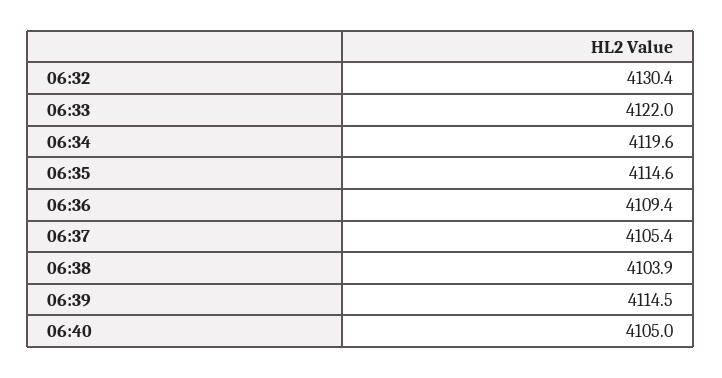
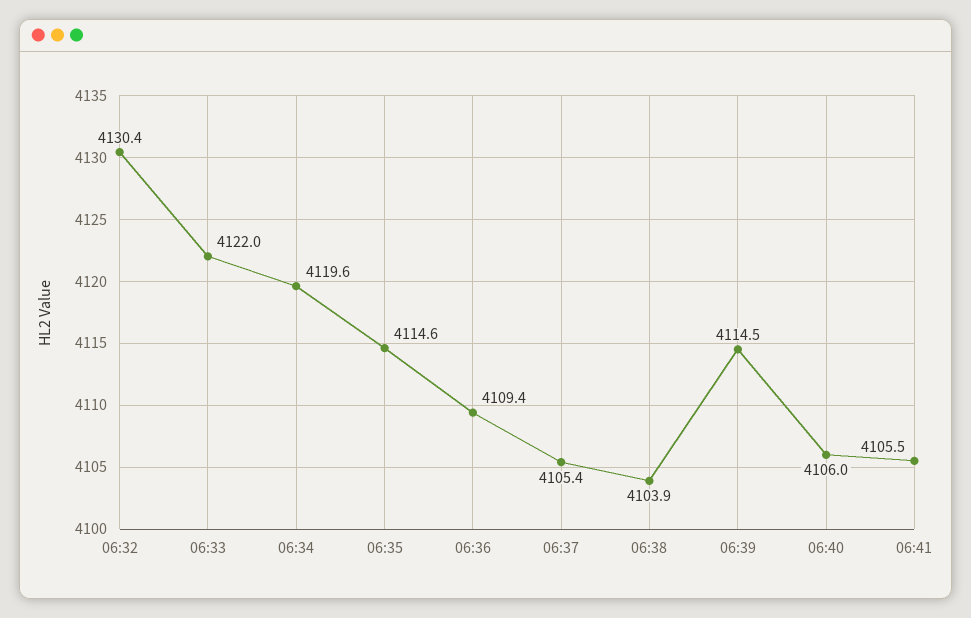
06:40: 4105 -> 4106
06:41: none -> 4105.5

